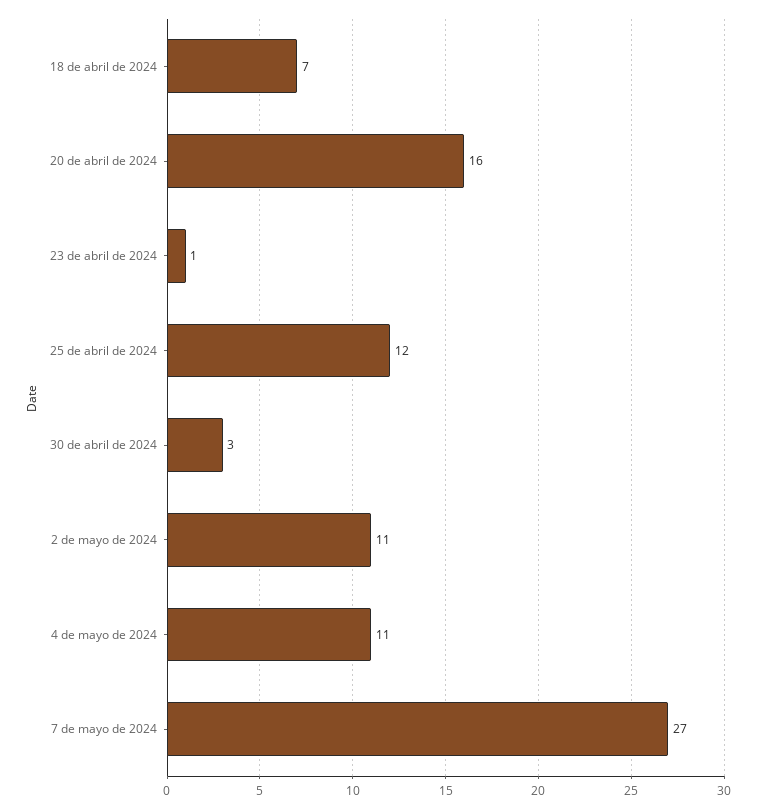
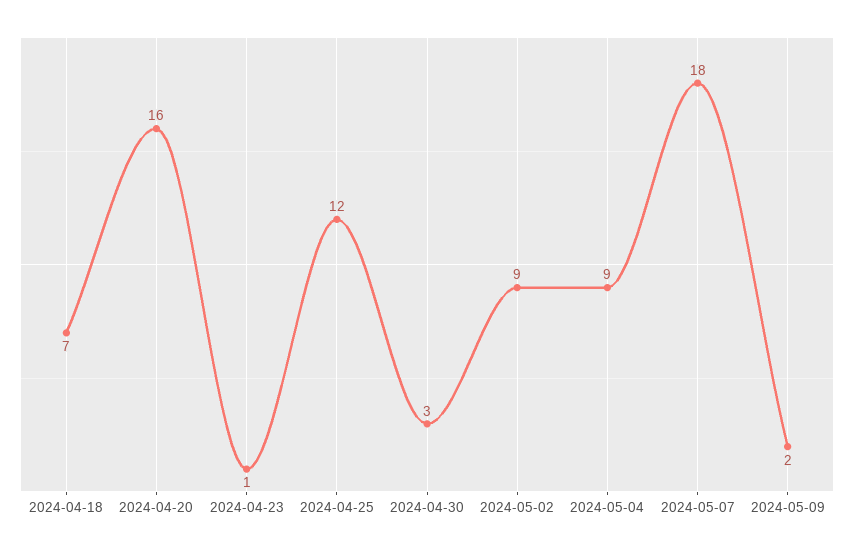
2 de mayo de 2024: 11 -> 9
4 de mayo de 2024: 11 -> 9
7 de mayo de 2024: 27 -> 18
2024-05-09: none -> 2

